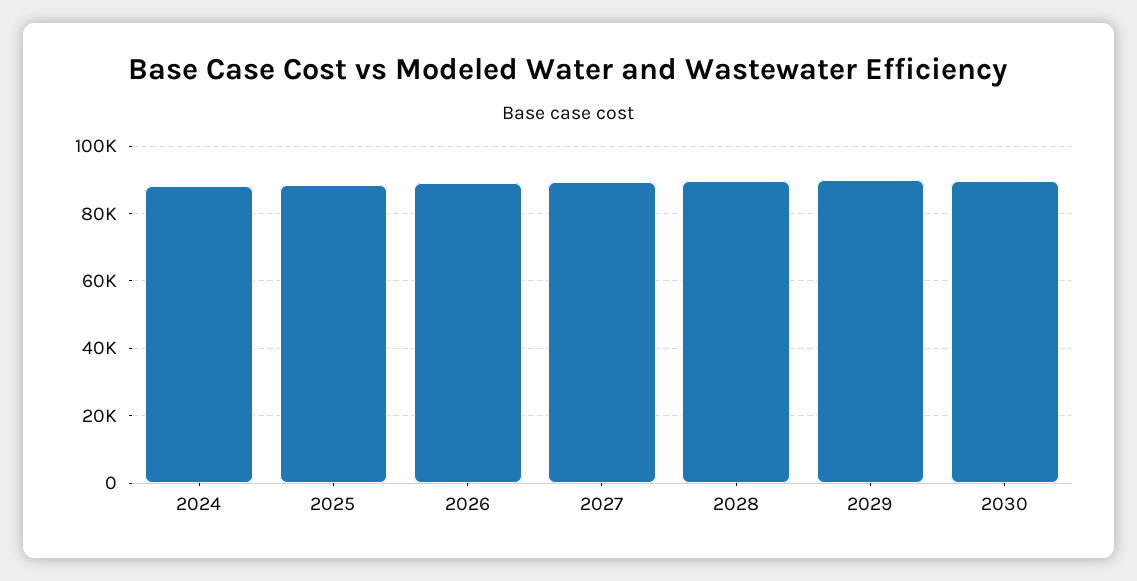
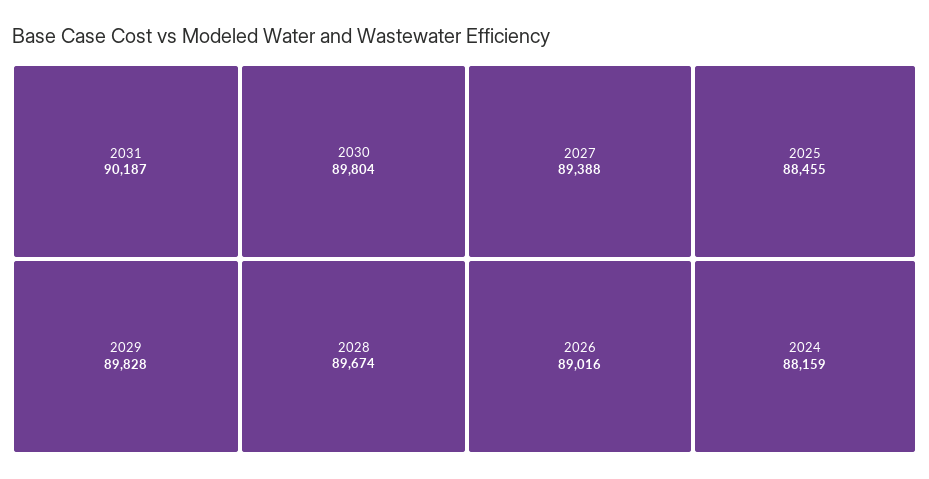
2031: none -> 90187

